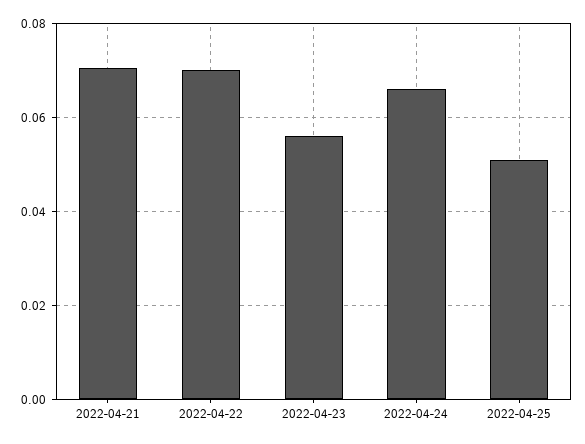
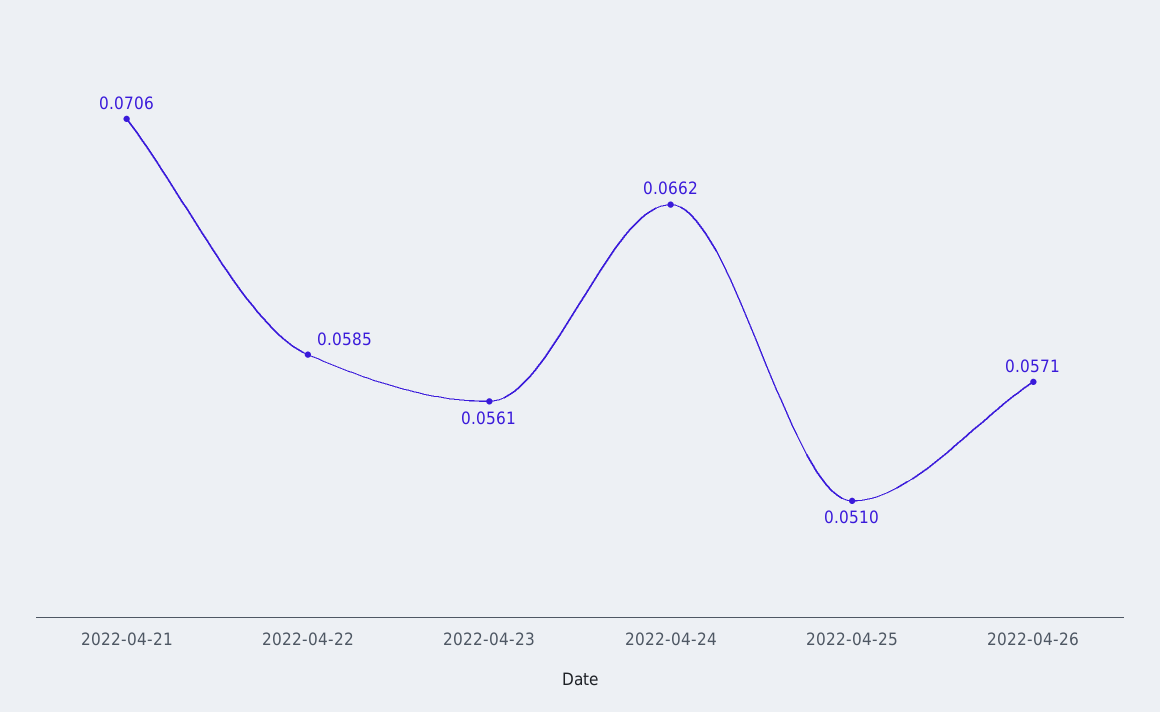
2022-04-22: 0.07 -> 0.0585
2022-04-26: none -> 0.0571

